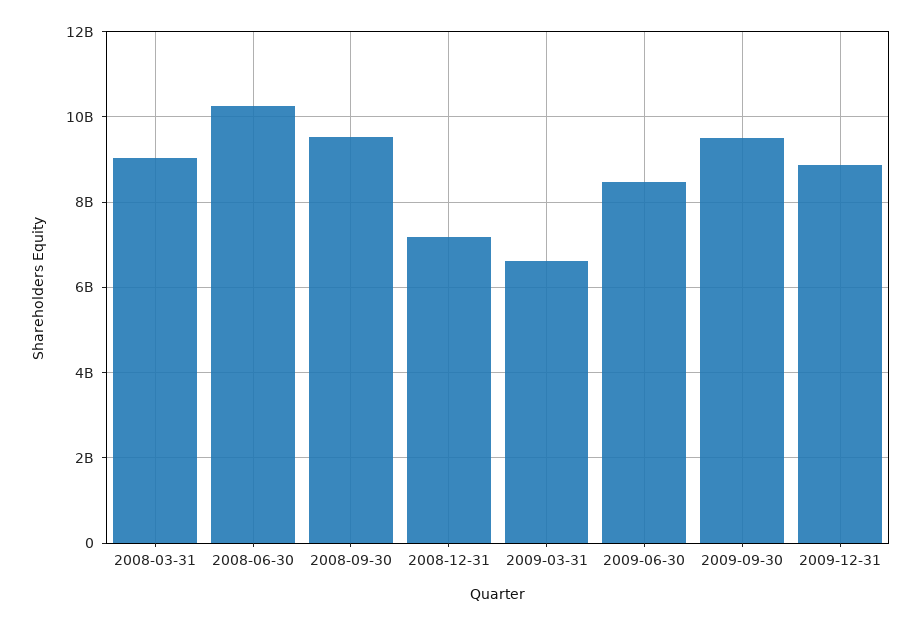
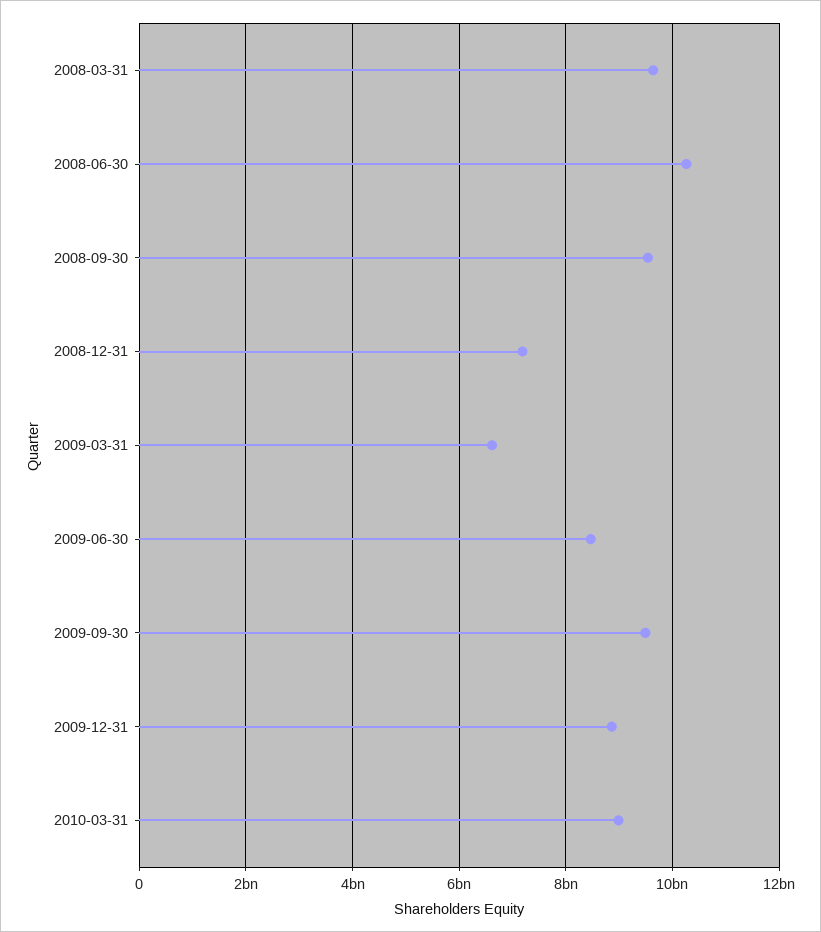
2008-03-31: 9000000000 -> 9600000000
2010-03-31: none -> 9000000000

